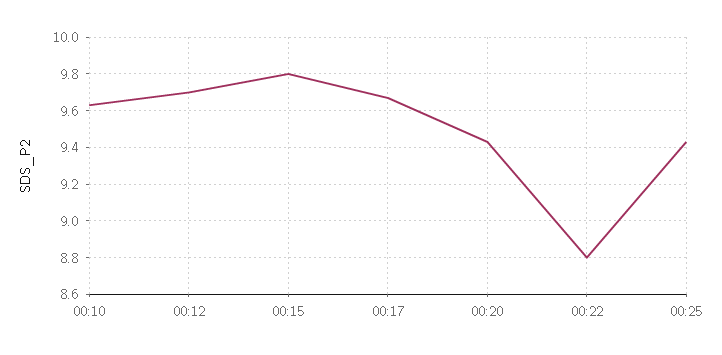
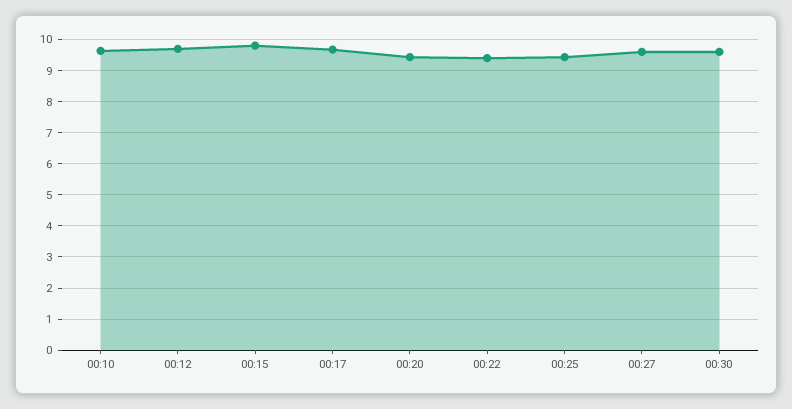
00:22: 8.8 -> 9.4
00:27: none -> 9.6
00:30: none -> 9.6

